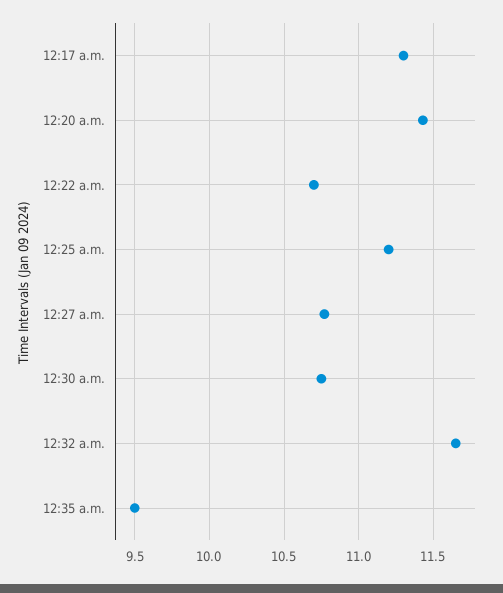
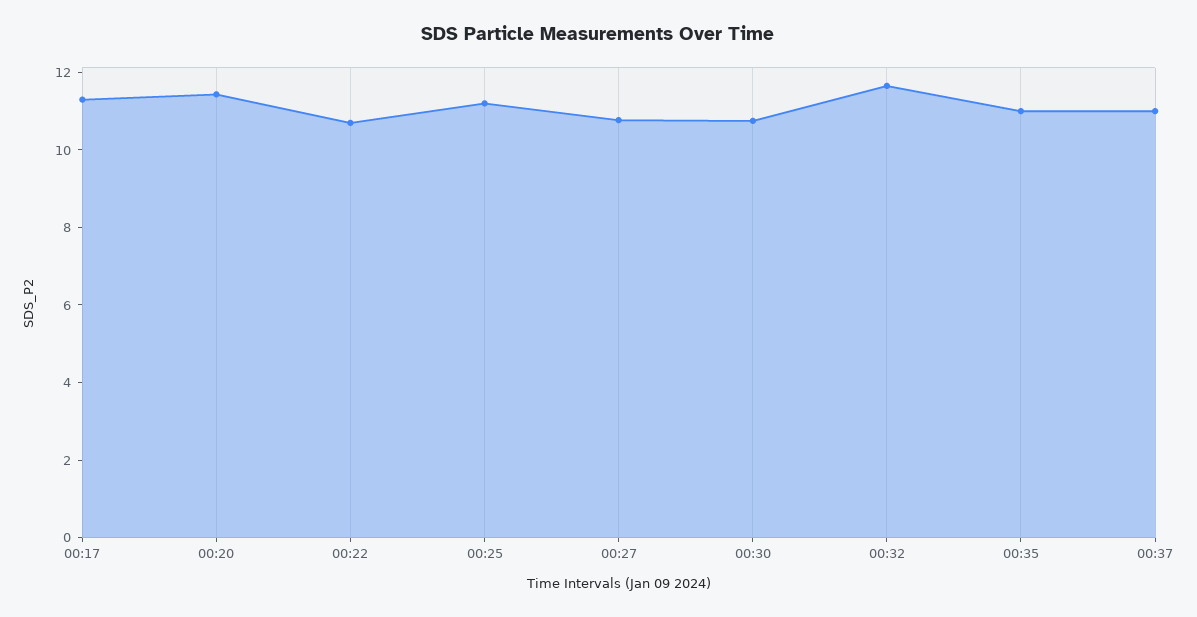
12:35 a.m.: 9.5 -> 11
00:37: none -> 11

